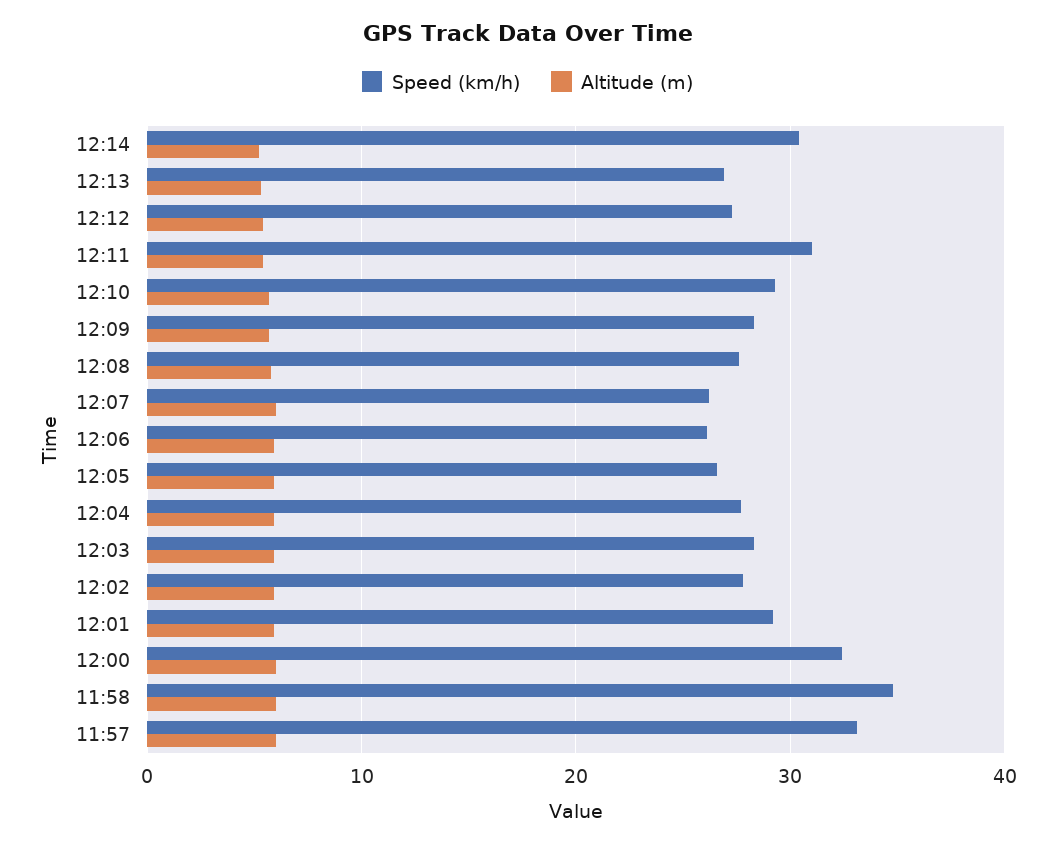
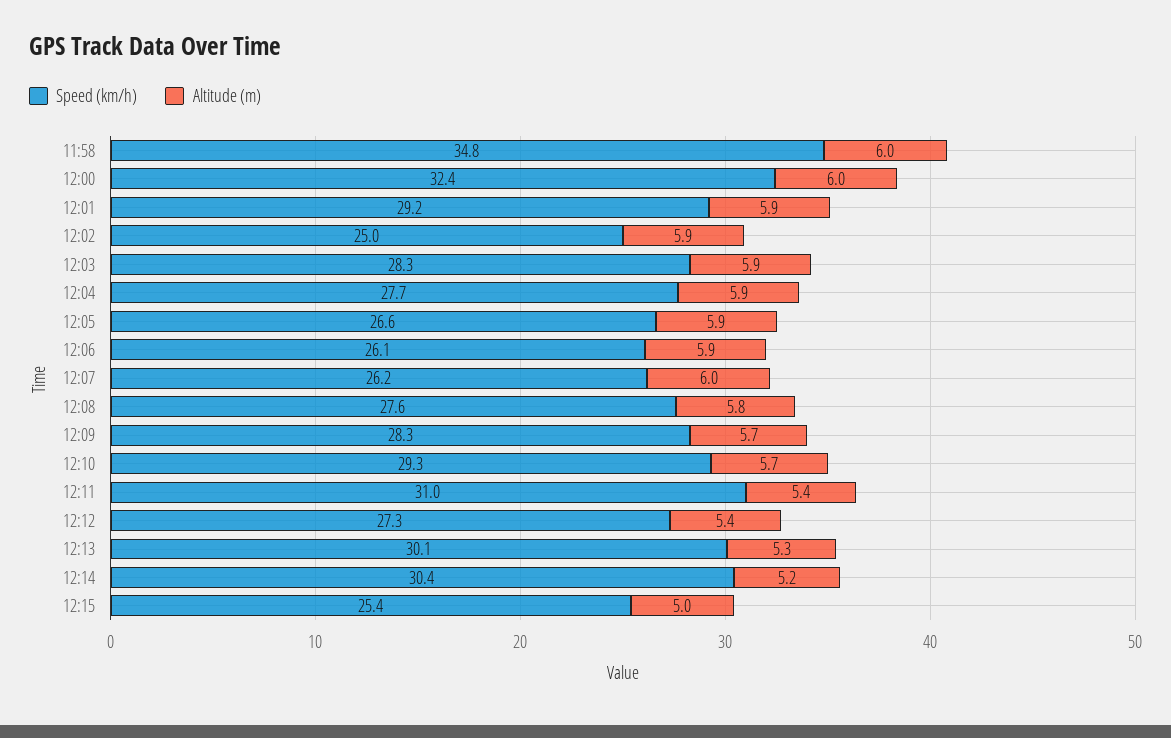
Speed (km/h), 12:13: 27 -> 30.1
Speed (km/h), 12:02: 28 -> 25
Speed (km/h), 11:57: 33 -> none
Altitude (m), 11:57: 6 -> none
Speed (km/h), 12:15: none -> 25.4
Altitude (m), 12:15: none -> 5

